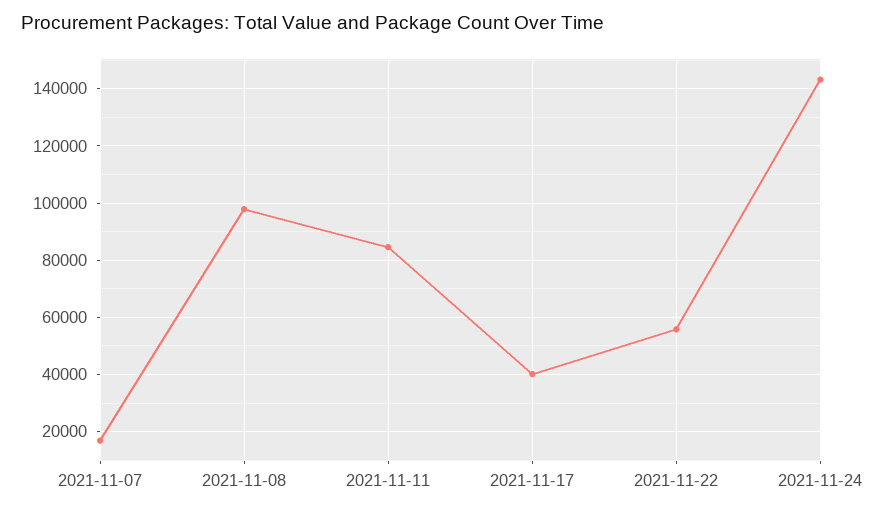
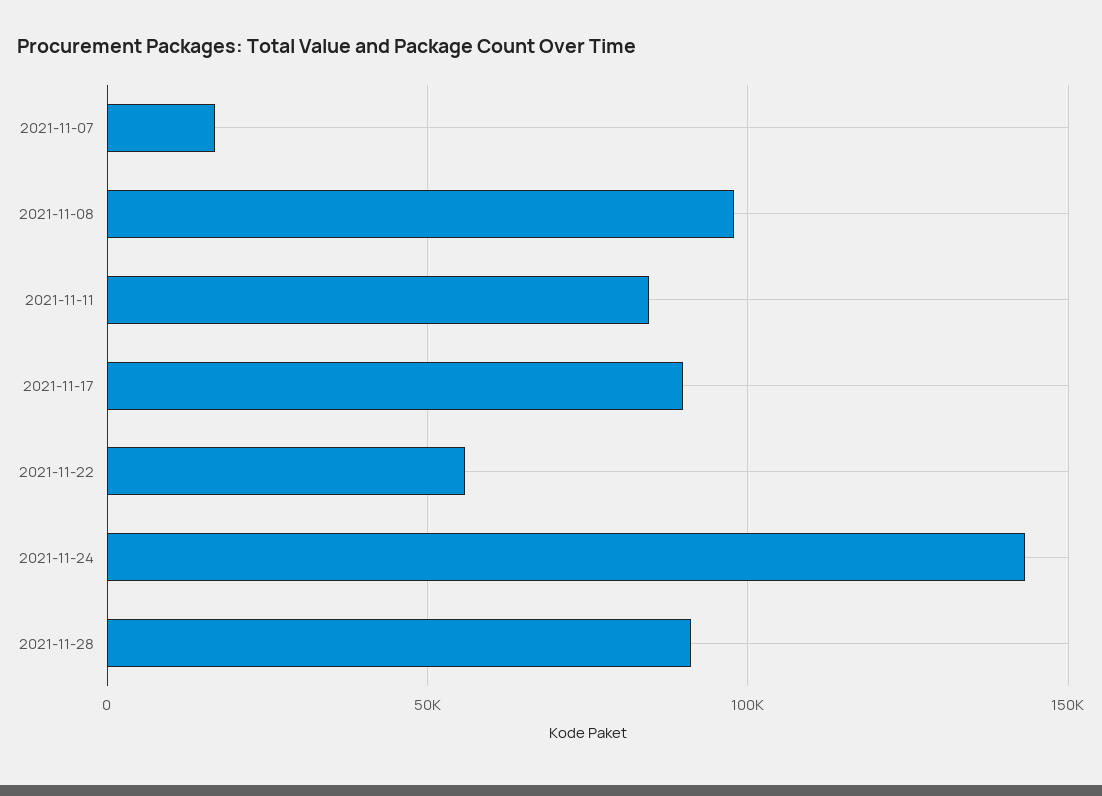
2021-11-17: 40000 -> 90000
2021-11-28: none -> 90000

